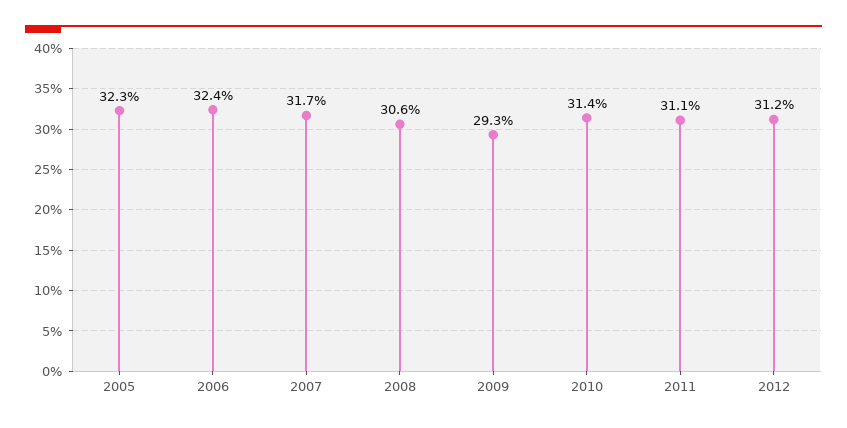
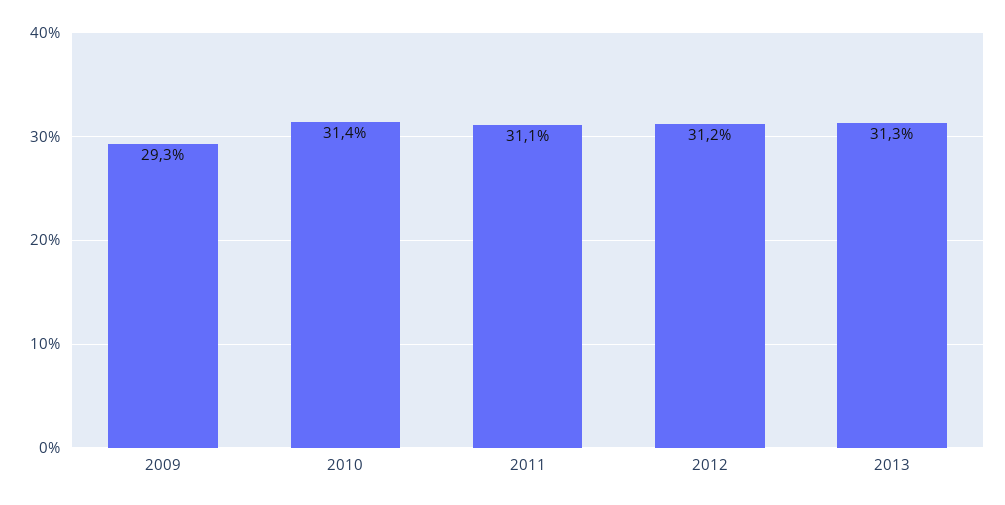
2005: 32.3 -> none
2006: 32.4 -> none
2007: 31.7 -> none
2008: 30.6 -> none
2013: none -> 31.3

